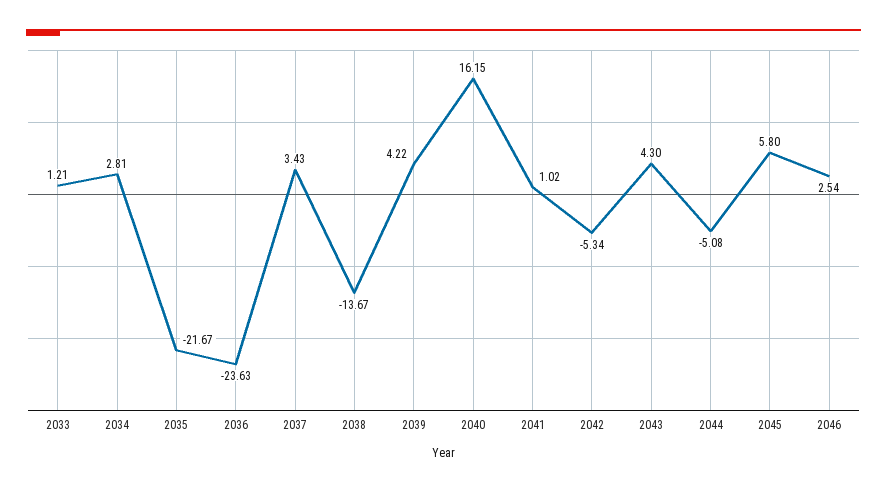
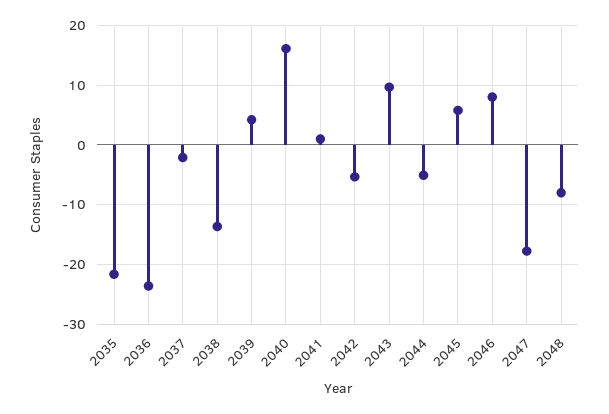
2033: 1.21 -> none
2034: 2.81 -> none
2037: 3.43 -> -2
2043: 4.3 -> 10
2046: 2.54 -> 8
2047: none -> -18
2048: none -> -8

